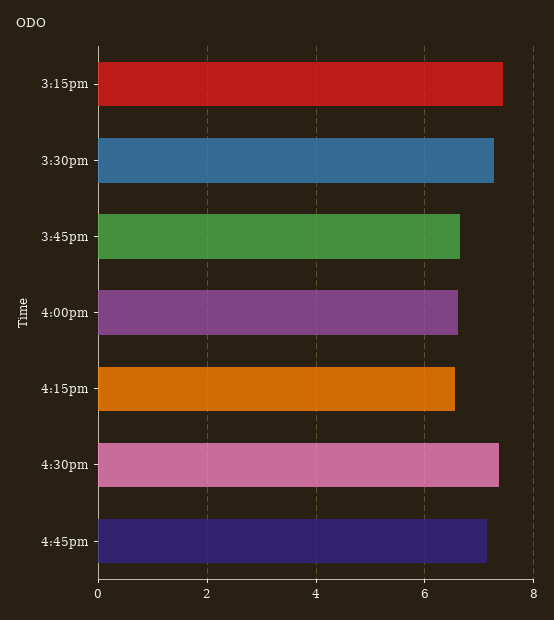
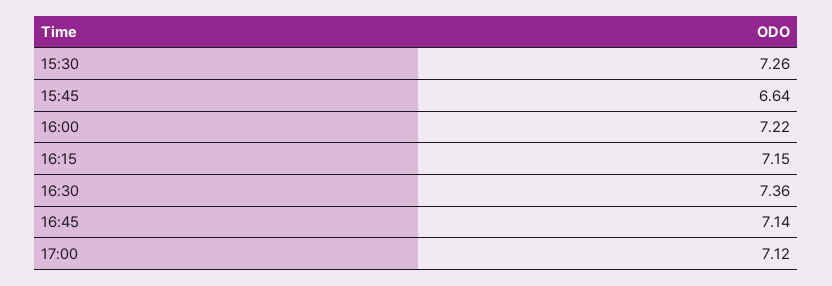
3:15pm: 7.4 -> none
4:00pm: 6.6 -> 7.22
4:15pm: 6.6 -> 7.15
17:00: none -> 7.12

